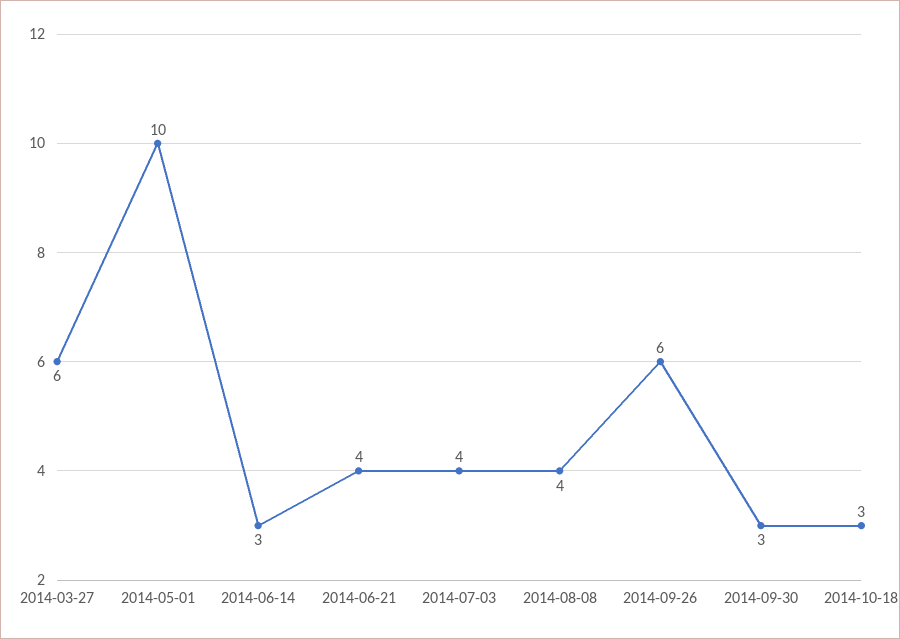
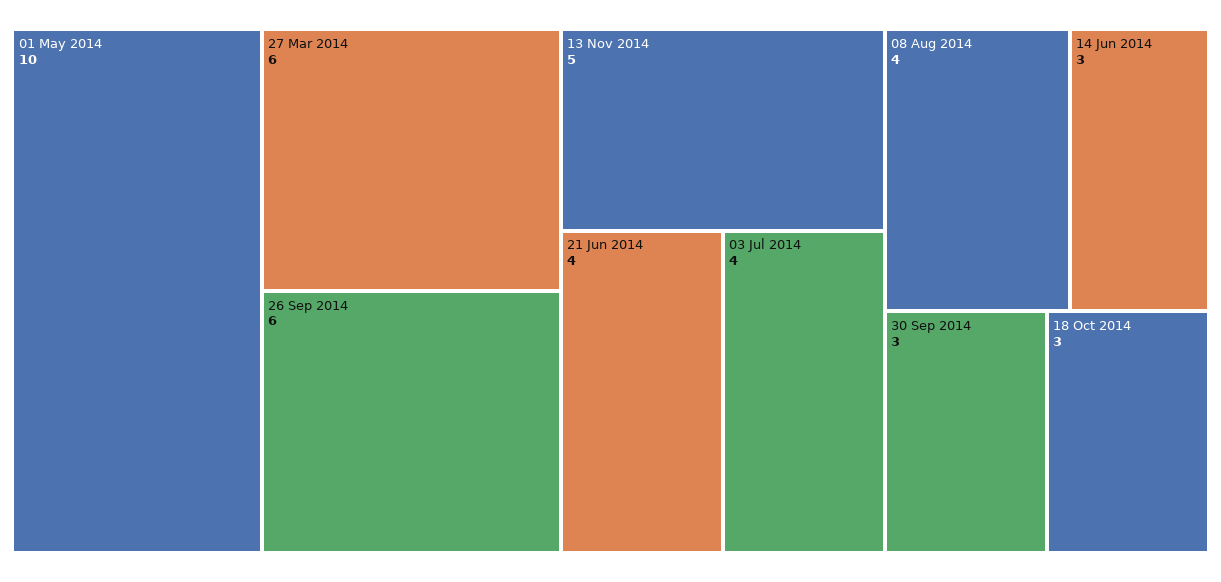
13 Nov 2014: none -> 5

